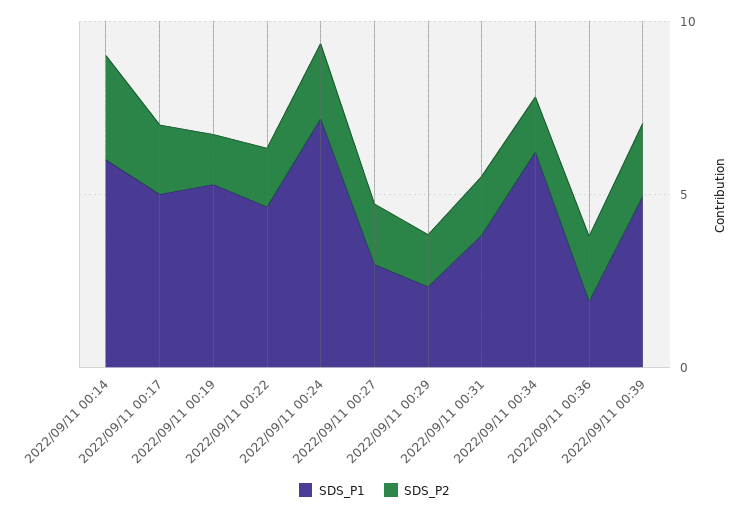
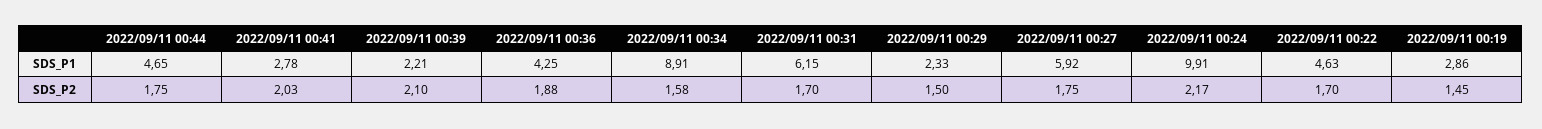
SDS_P1, 2022/09/11 00:14: 6 -> none
SDS_P2, 2022/09/11 00:14: 3 -> none
SDS_P1, 2022/09/11 00:17: 5 -> none
SDS_P2, 2022/09/11 00:17: 2 -> none
SDS_P1, 2022/09/11 00:19: 5 -> 2.86
SDS_P1, 2022/09/11 00:24: 7 -> 9.91
SDS_P1, 2022/09/11 00:27: 3 -> 5.92
SDS_P1, 2022/09/11 00:31: 4 -> 6.15
SDS_P1, 2022/09/11 00:34: 6 -> 8.91
SDS_P1, 2022/09/11 00:36: 2 -> 4.25
SDS_P1, 2022/09/11 00:39: 5 -> 2.21
SDS_P1, 2022/09/11 00:44: none -> 4.65
SDS_P1, 2022/09/11 00:41: none -> 2.78
SDS_P2, 2022/09/11 00:44: none -> 1.75
SDS_P2, 2022/09/11 00:41: none -> 2.03

